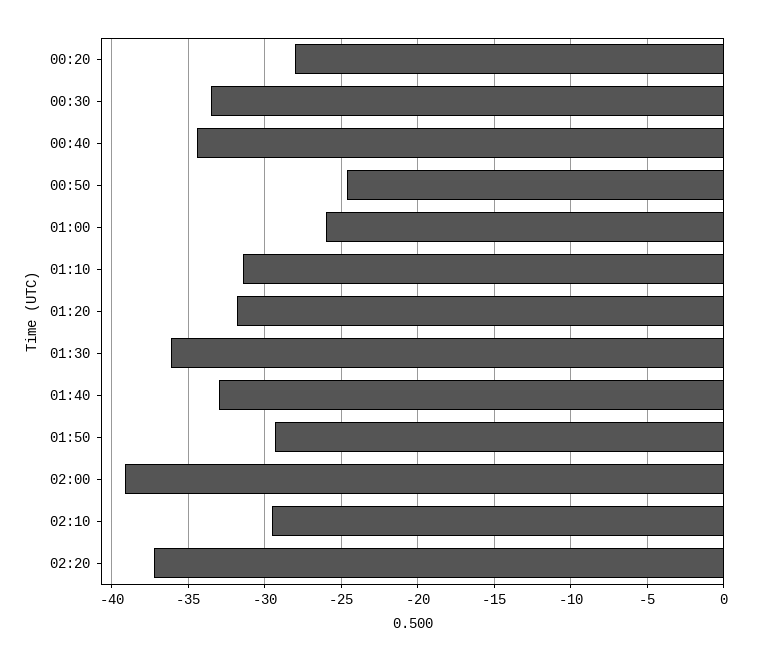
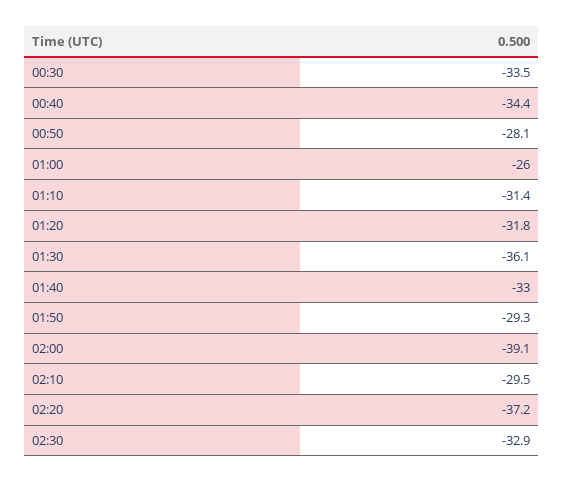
00:20: -28 -> none
00:50: -24.5 -> -28.1
02:30: none -> -32.9

